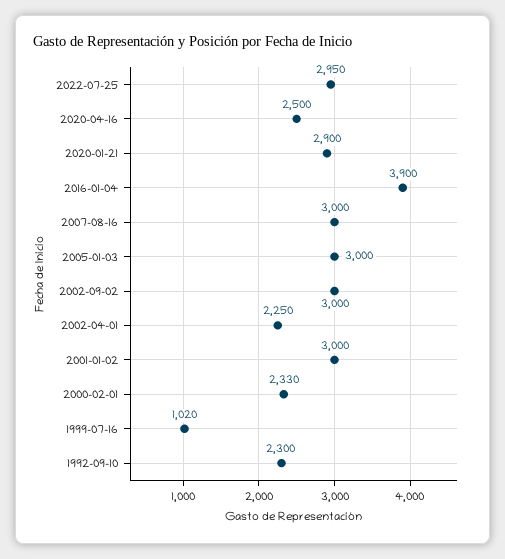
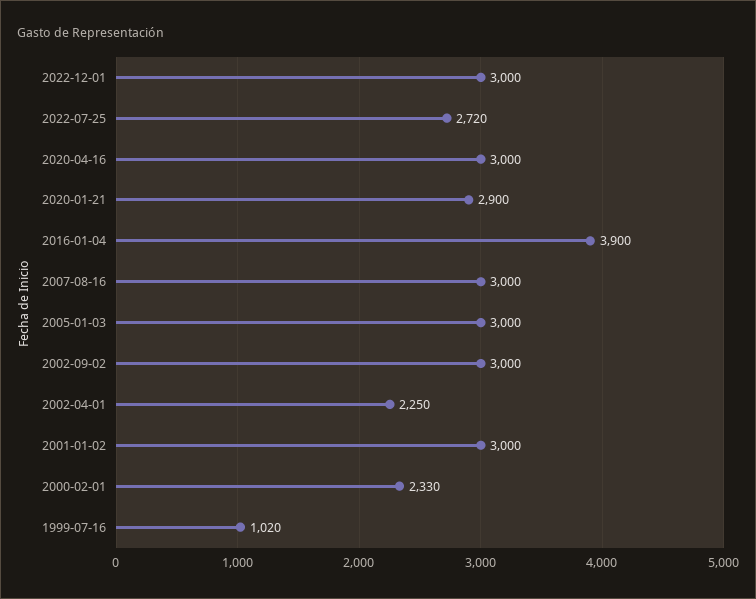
2022-07-25: 2950 -> 2720
2020-04-16: 2500 -> 3000
1992-09-10: 2300 -> none
2022-12-01: none -> 3000

